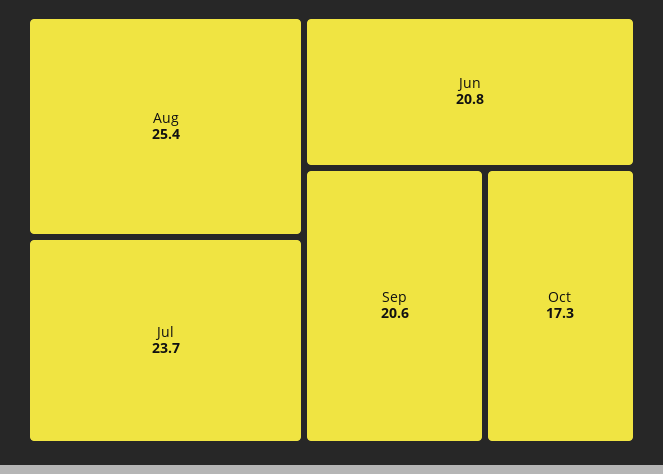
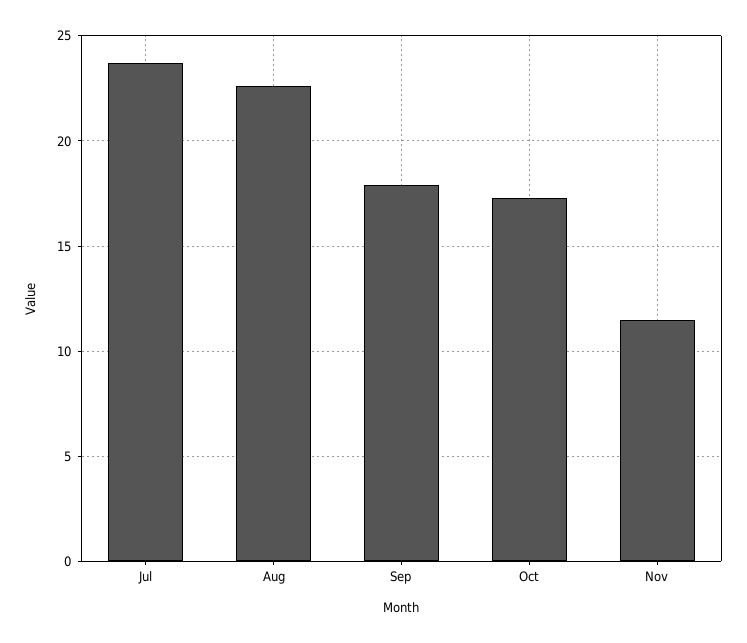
Aug: 25.4 -> 22.5
Jun: 20.8 -> none
Sep: 20.6 -> 18
Nov: none -> 11.5

